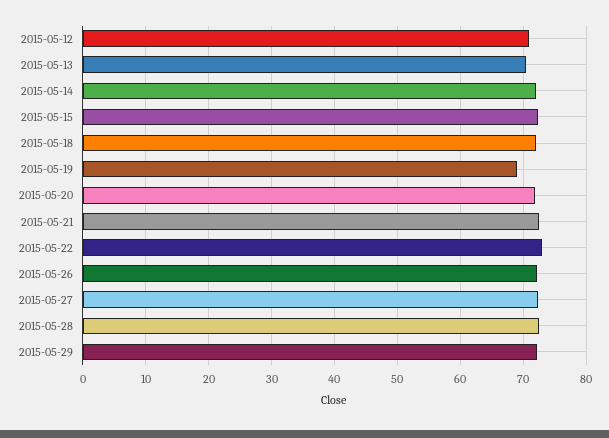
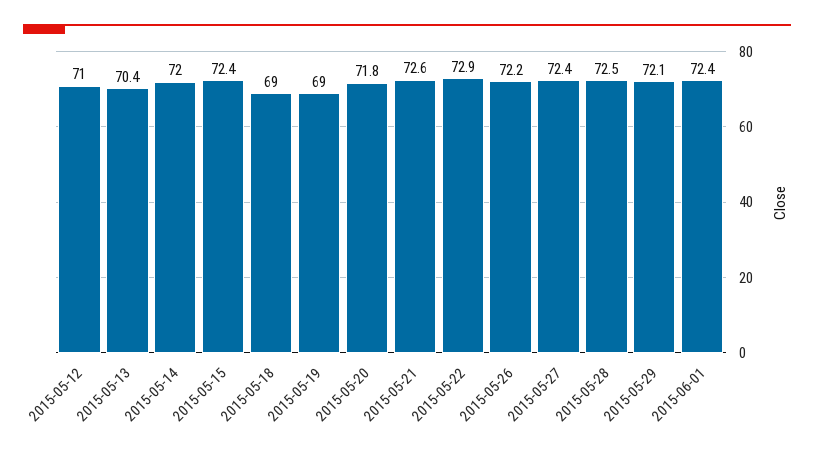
2015-05-18: 72 -> 69
2015-06-01: none -> 72.4

